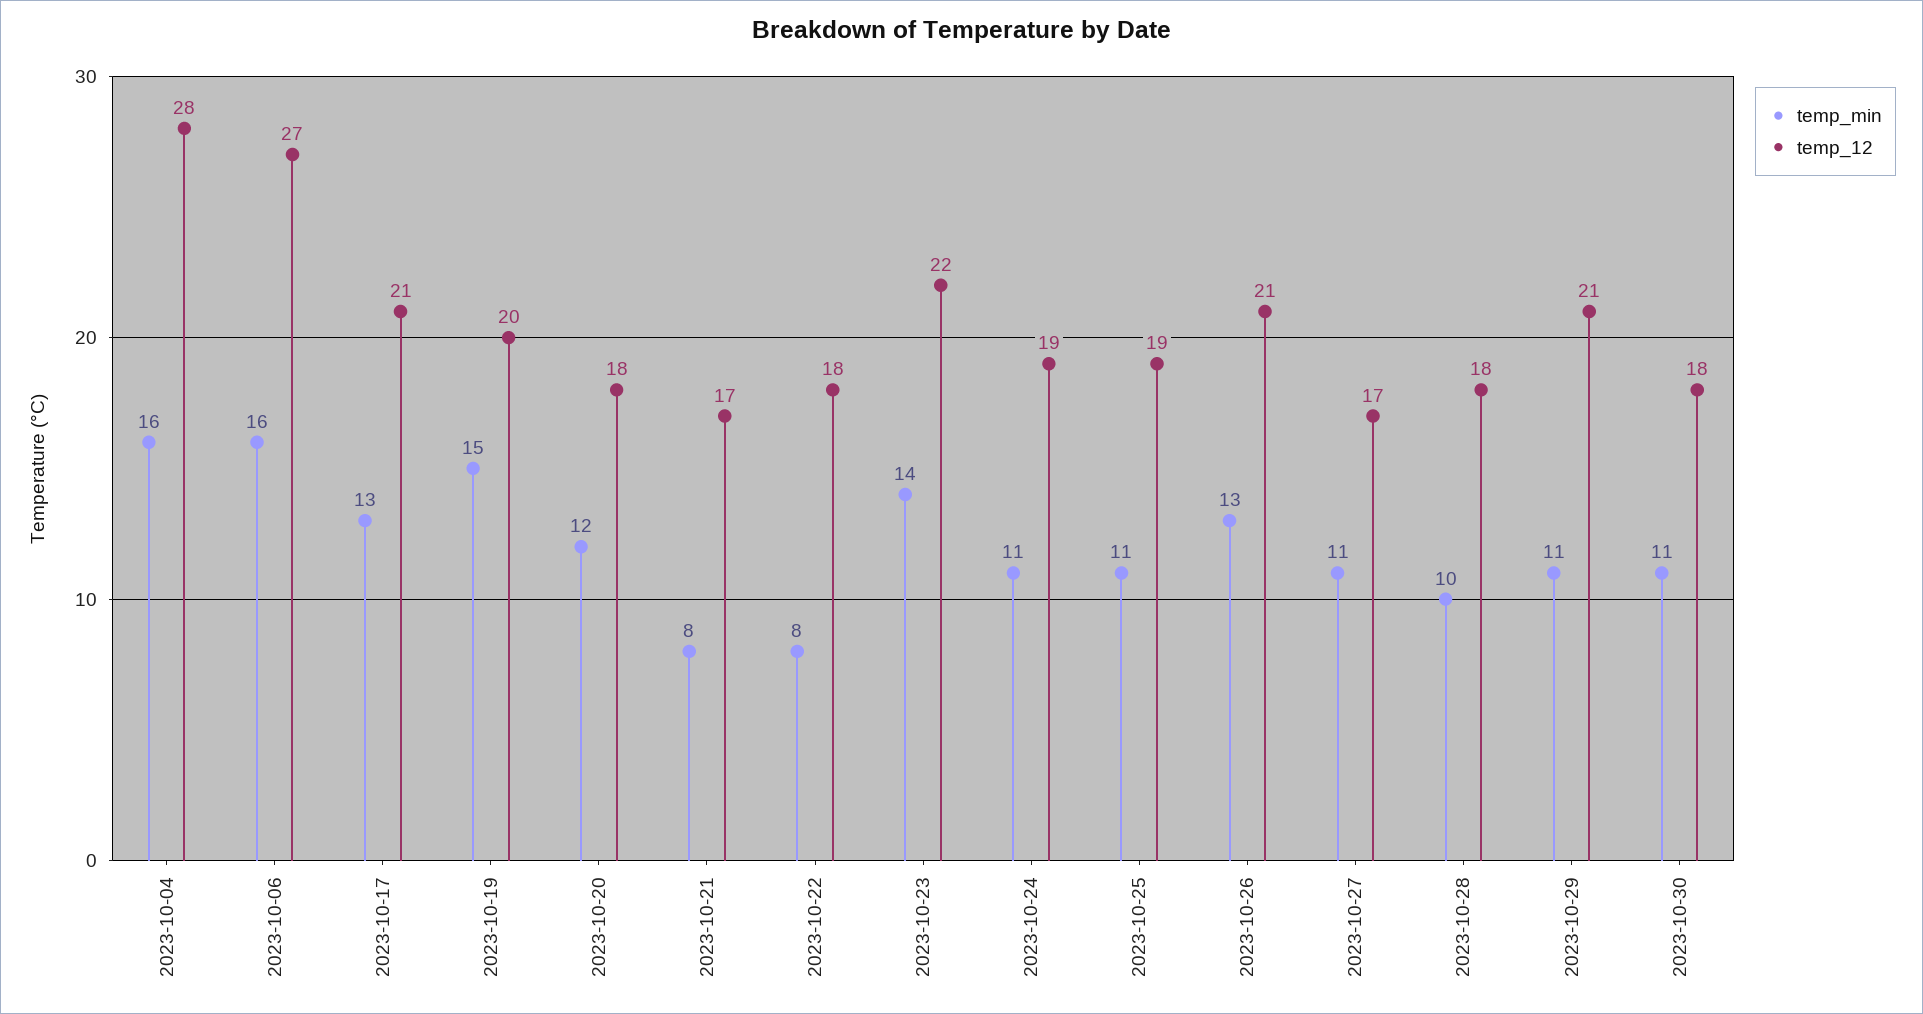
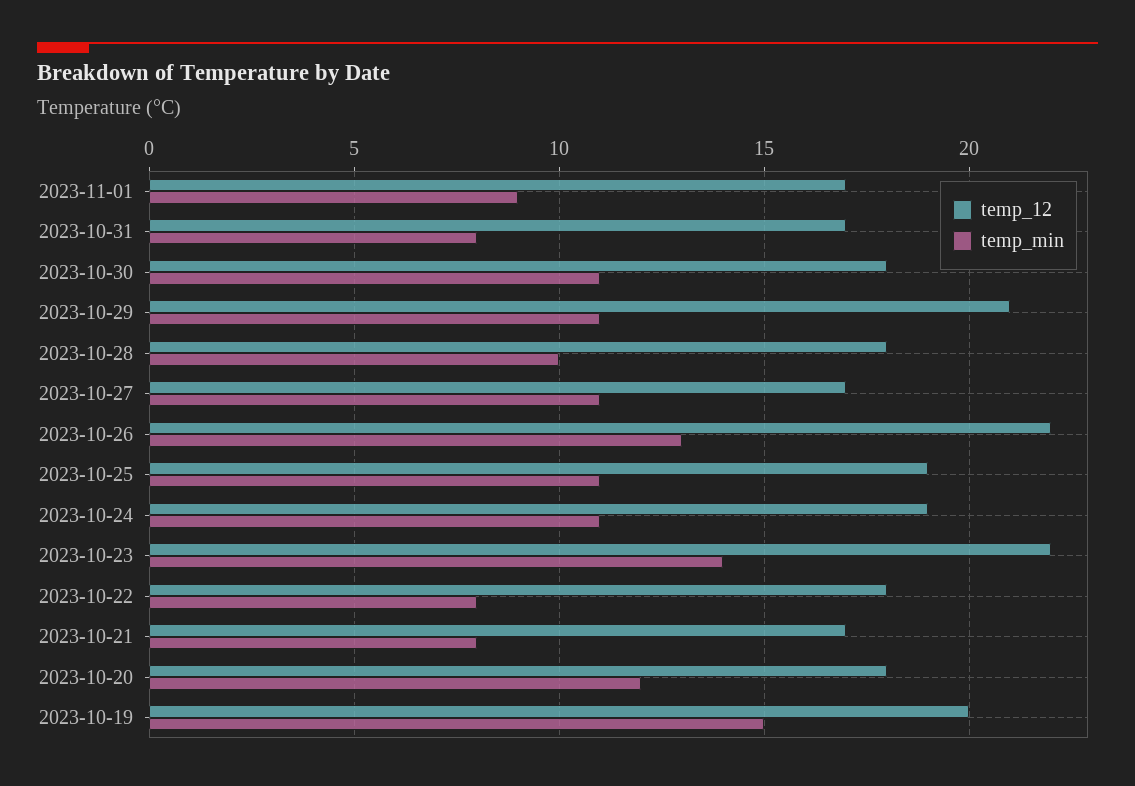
temp_min, 2023-10-04: 16 -> none
temp_12, 2023-10-04: 28 -> none
temp_min, 2023-10-06: 16 -> none
temp_12, 2023-10-06: 27 -> none
temp_min, 2023-10-17: 13 -> none
temp_12, 2023-10-17: 21 -> none
temp_12, 2023-10-26: 21 -> 22
temp_12, 2023-11-01: none -> 17
temp_min, 2023-11-01: none -> 9
temp_12, 2023-10-31: none -> 17
temp_min, 2023-10-31: none -> 8

